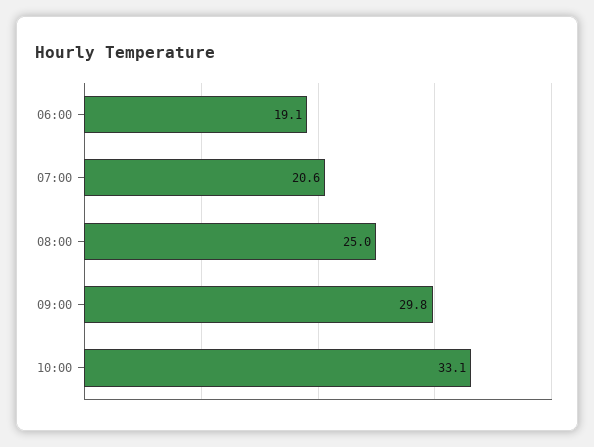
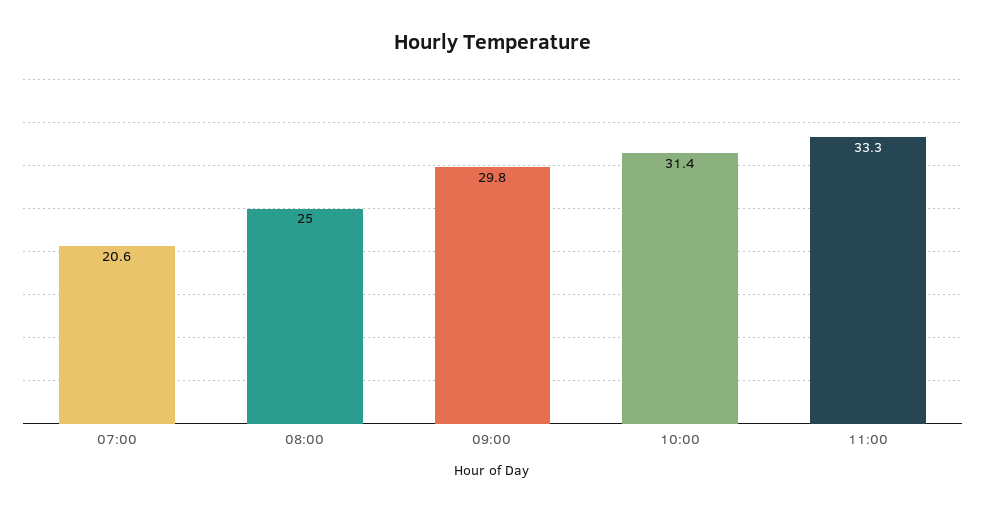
06:00: 19.1 -> none
10:00: 33.1 -> 31.4
11:00: none -> 33.3

